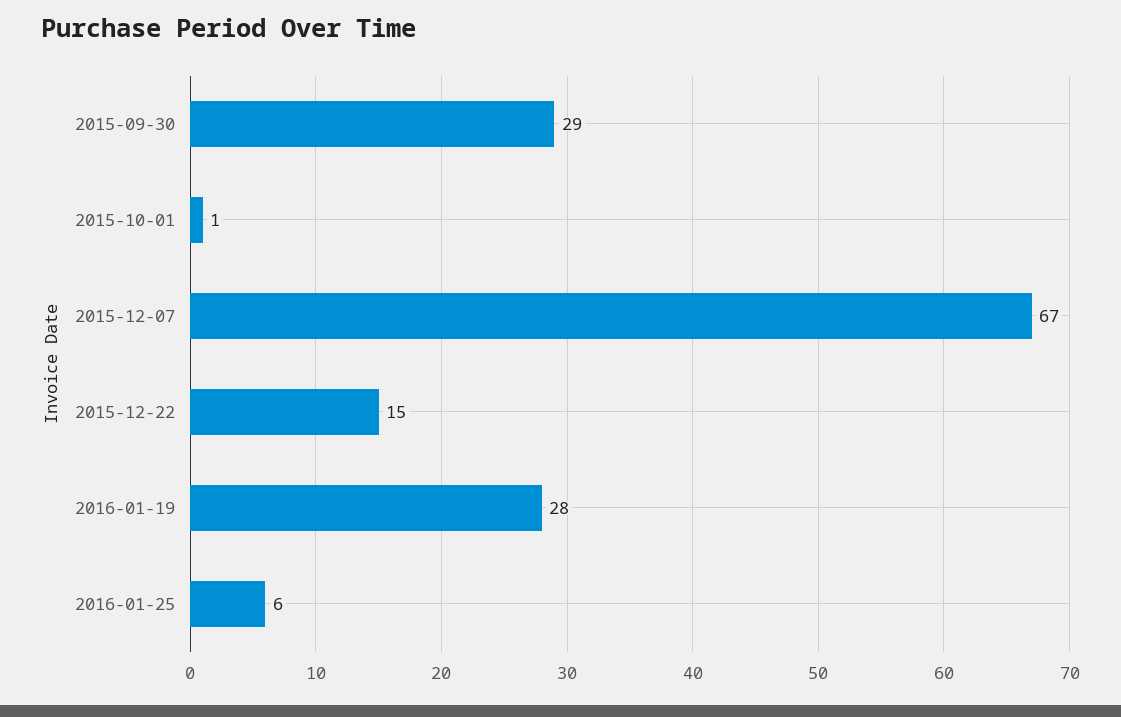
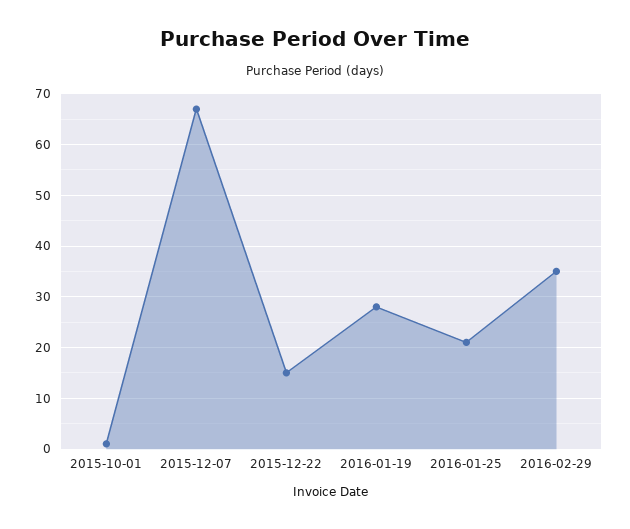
2015-09-30: 29 -> none
2016-01-25: 6 -> 20
2016-02-29: none -> 35

